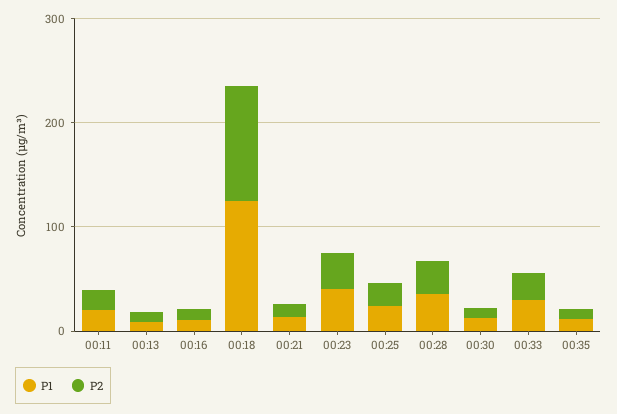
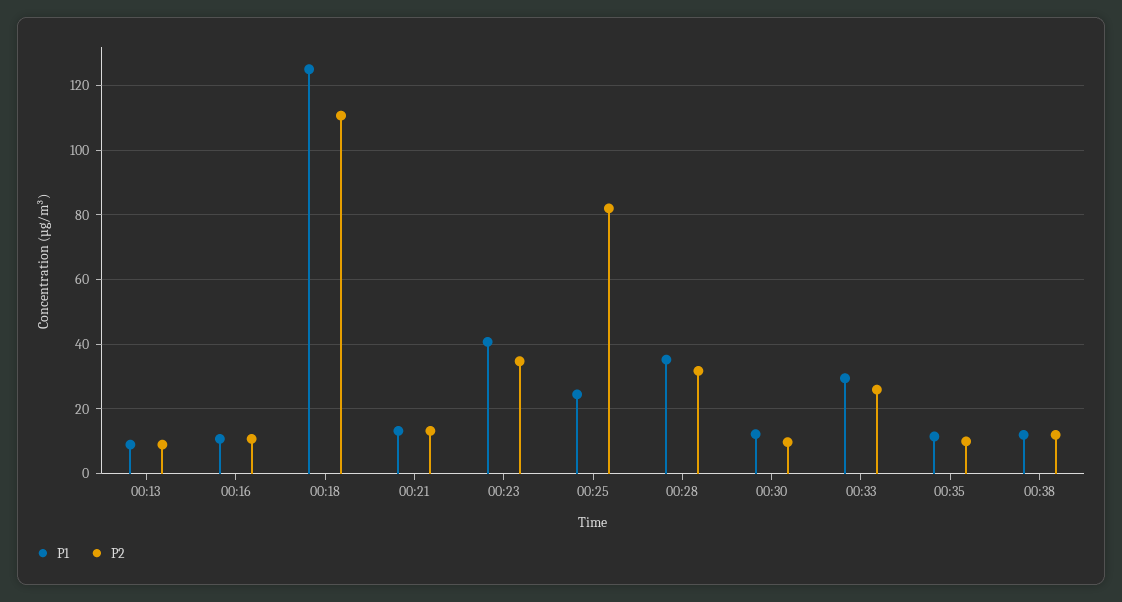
P1, 00:11: 20 -> none
P2, 00:11: 20 -> none
P2, 00:25: 20 -> 82
P1, 00:38: none -> 12
P2, 00:38: none -> 12

